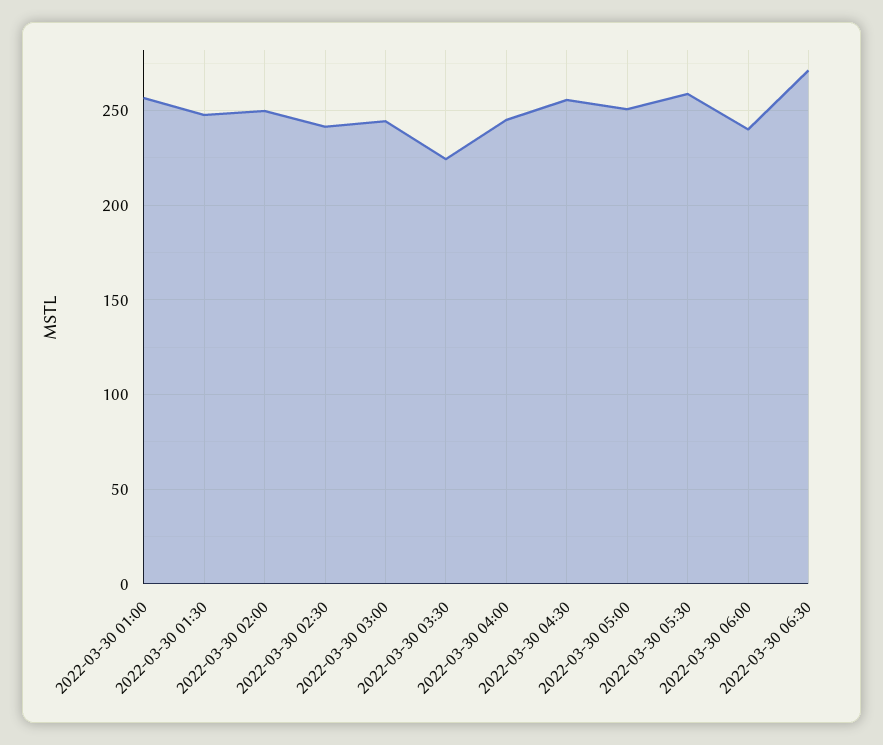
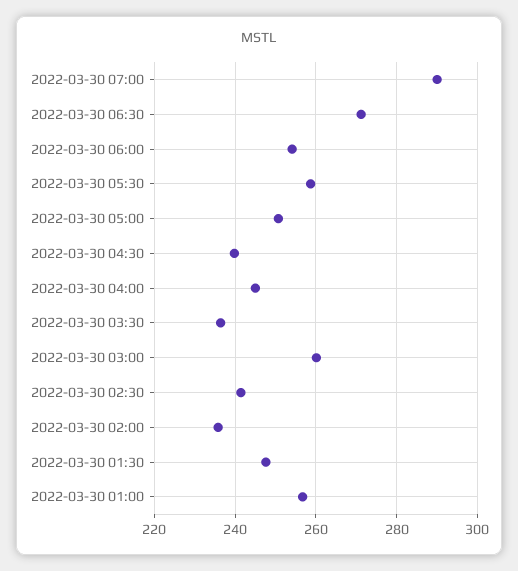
2022-03-30 02:00: 250 -> 236
2022-03-30 03:00: 245 -> 260
2022-03-30 03:30: 225 -> 236
2022-03-30 04:30: 255 -> 240
2022-03-30 06:00: 240 -> 254
2022-03-30 07:00: none -> 290

